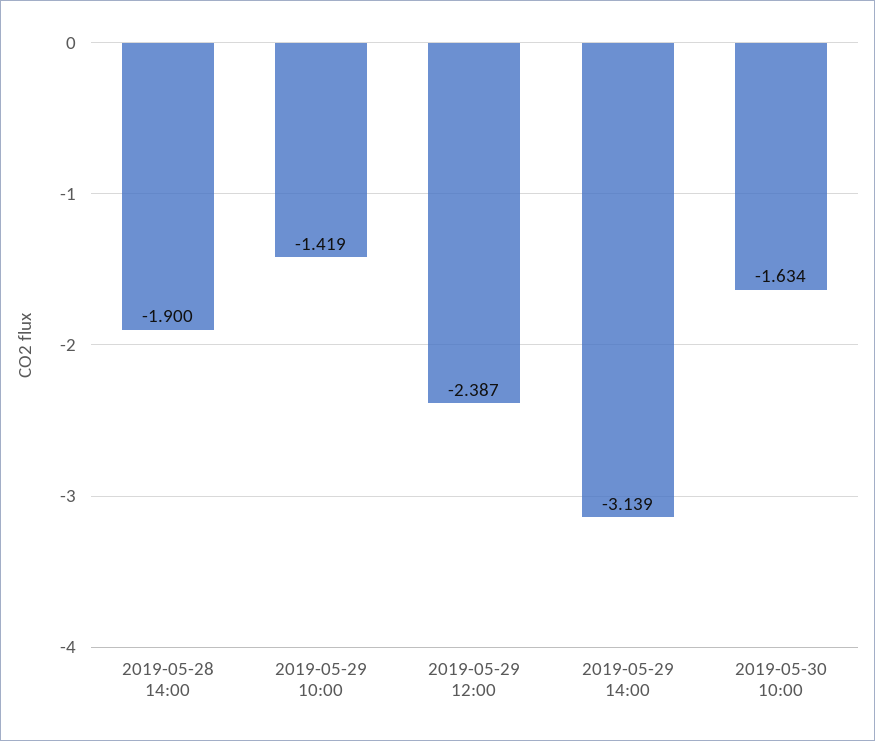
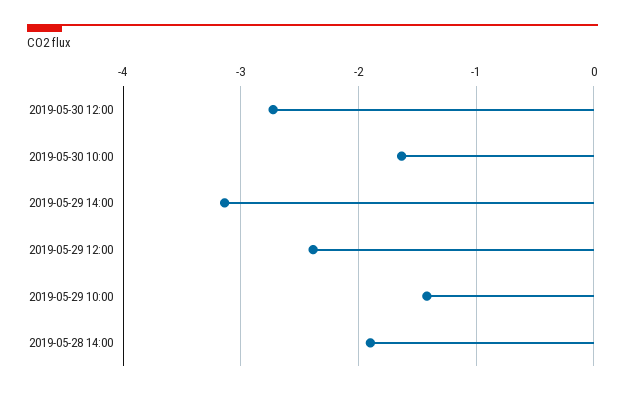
2019-05-30 12:00: none -> -2.7

